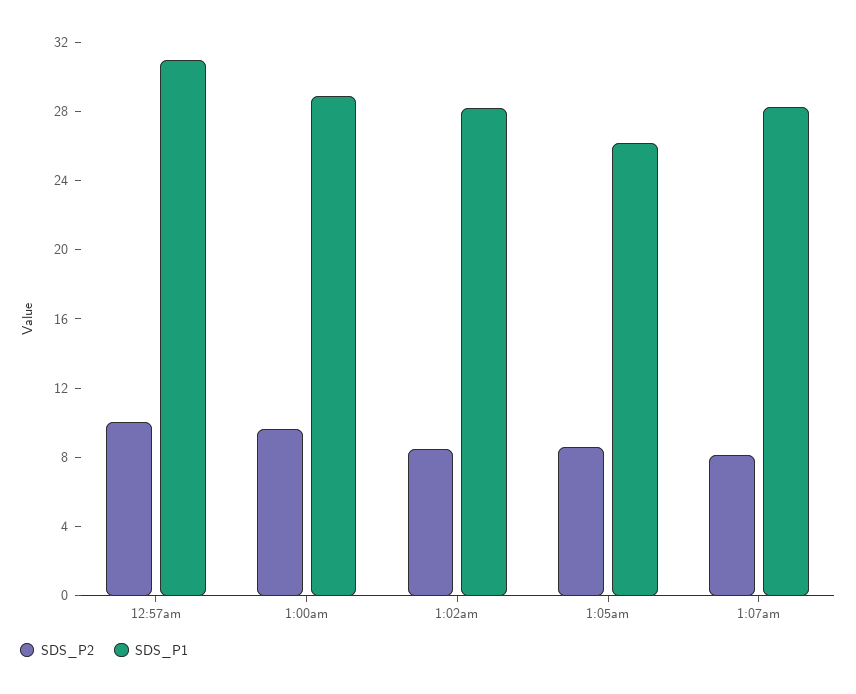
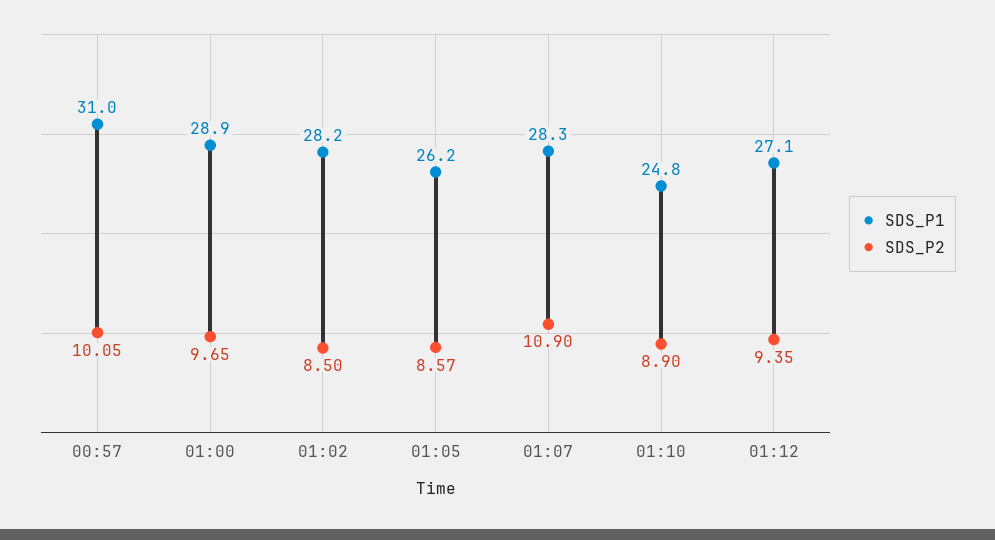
SDS_P2, 1:07am: 8 -> 10.9
SDS_P1, 01:10: none -> 24.8
SDS_P2, 01:10: none -> 8.9
SDS_P1, 01:12: none -> 27.1
SDS_P2, 01:12: none -> 9.35

